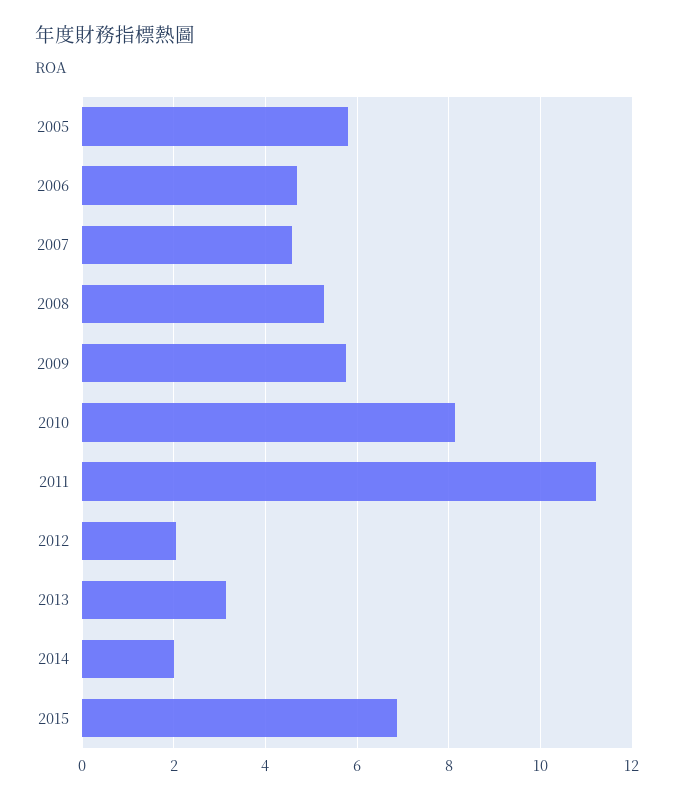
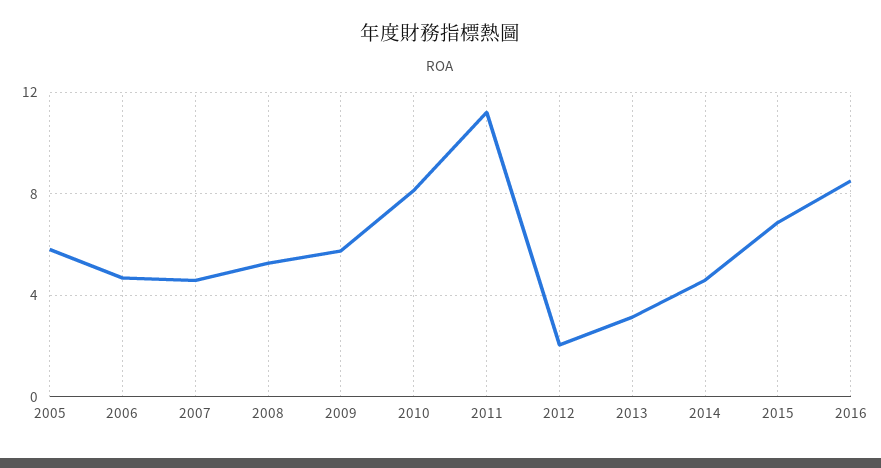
2014: 2 -> 4.5
2016: none -> 8.5

